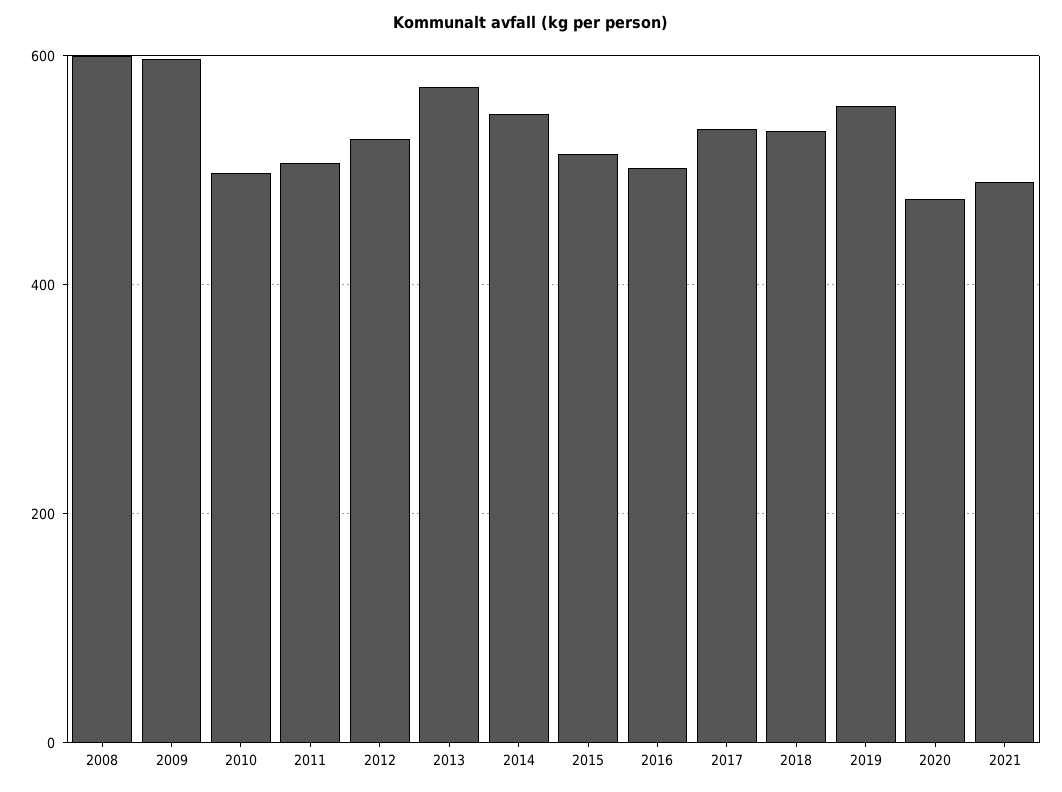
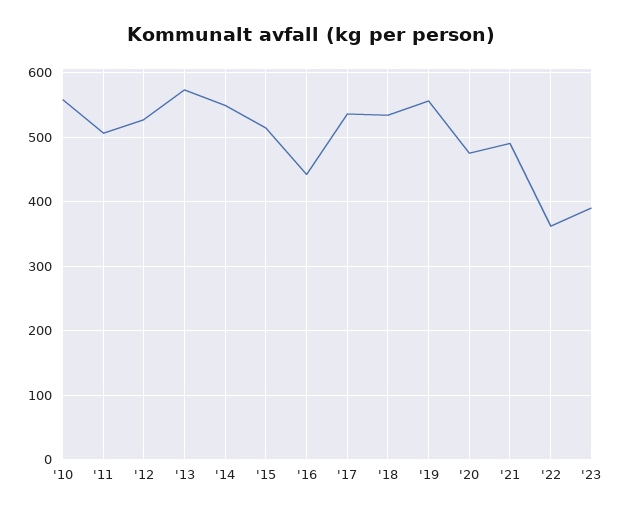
2008: 600 -> none
2009: 600 -> none
2010: 500 -> 560
2016: 500 -> 440
'22: none -> 360
'23: none -> 390

